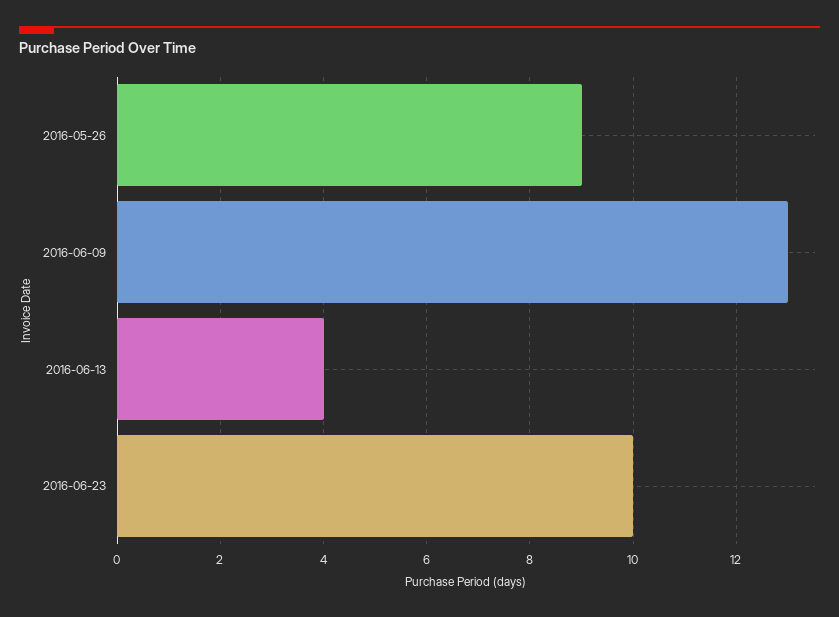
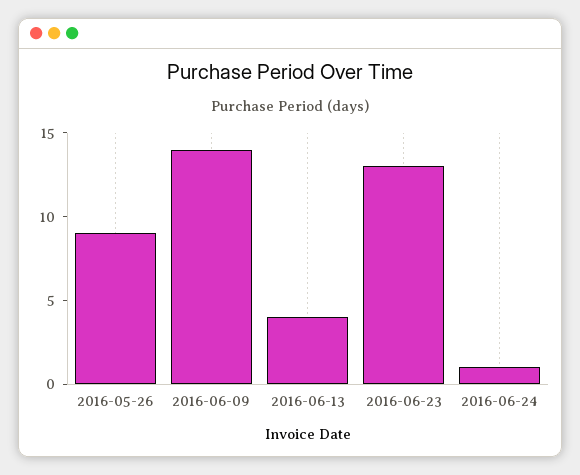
2016-06-09: 13 -> 14
2016-06-23: 10 -> 13
2016-06-24: none -> 1

